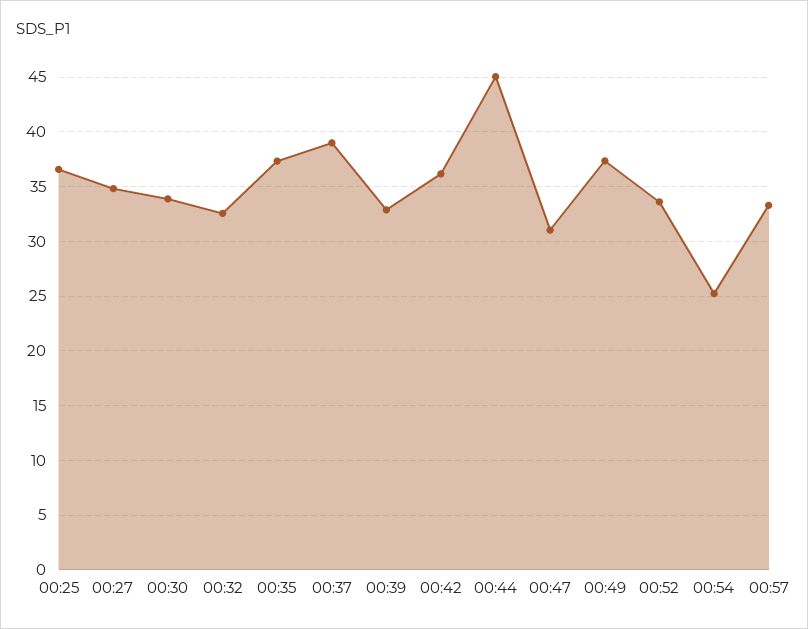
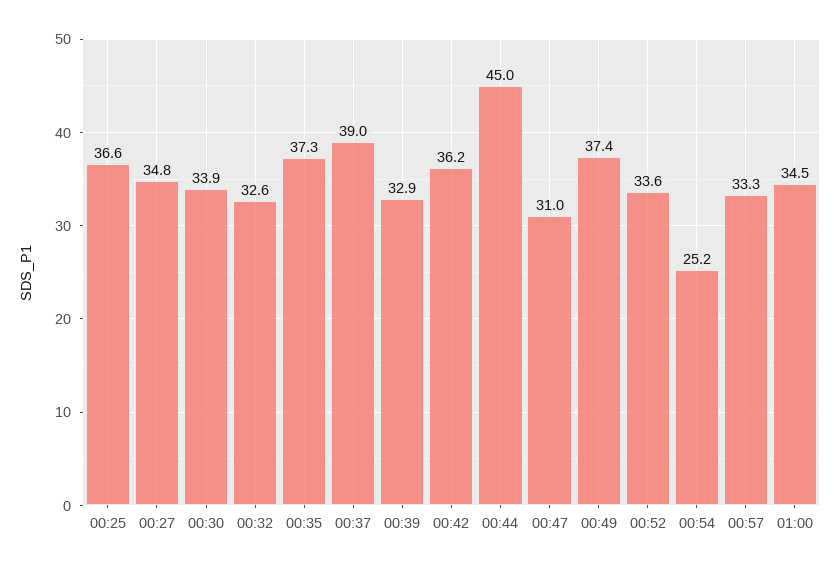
01:00: none -> 34.5

